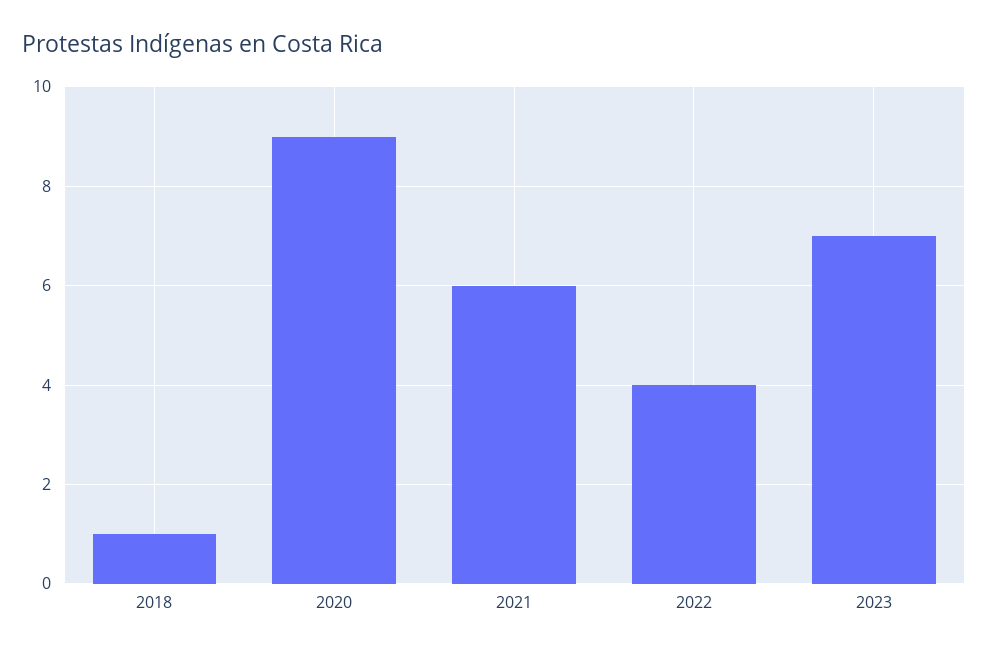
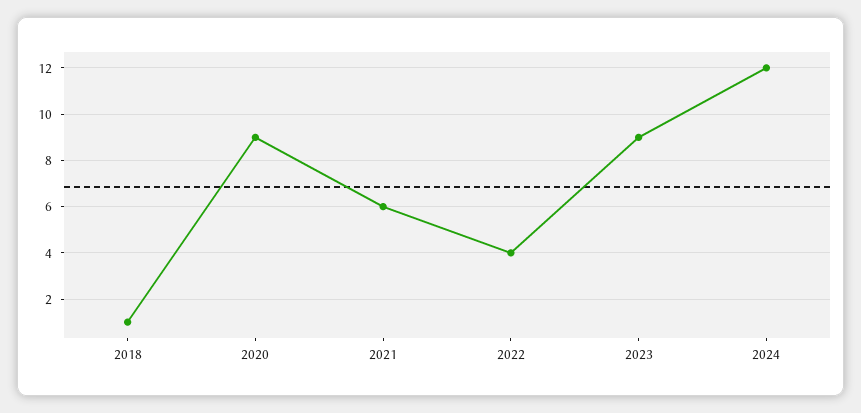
2023: 7 -> 9
2024: none -> 12

